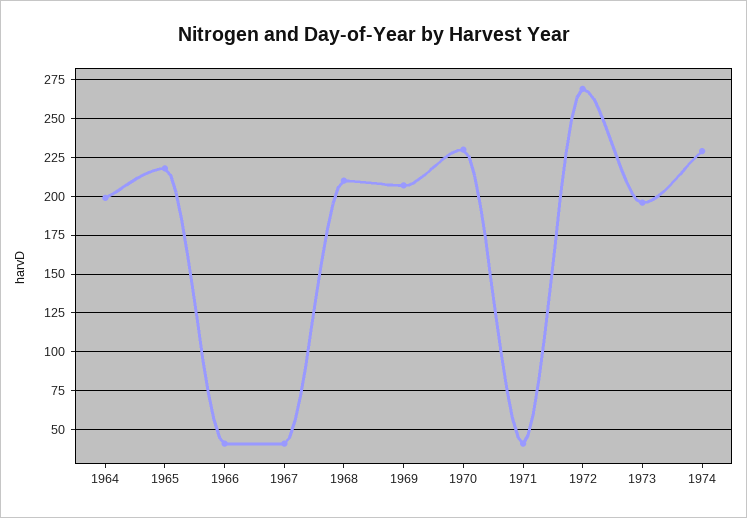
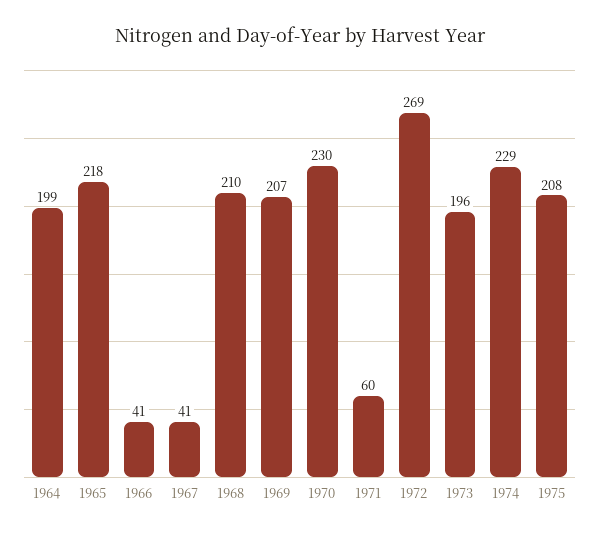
1971: 40 -> 60
1975: none -> 208

